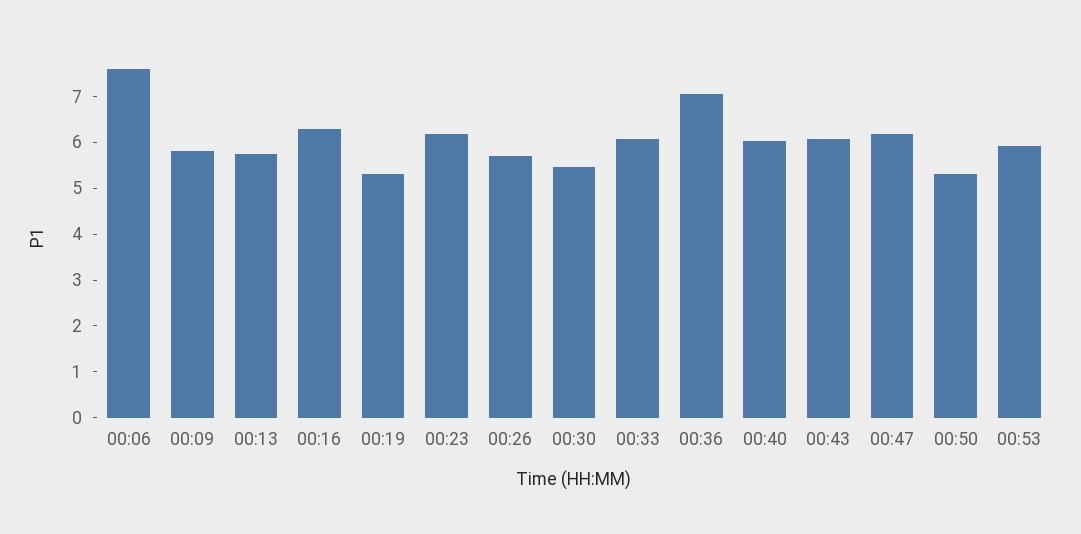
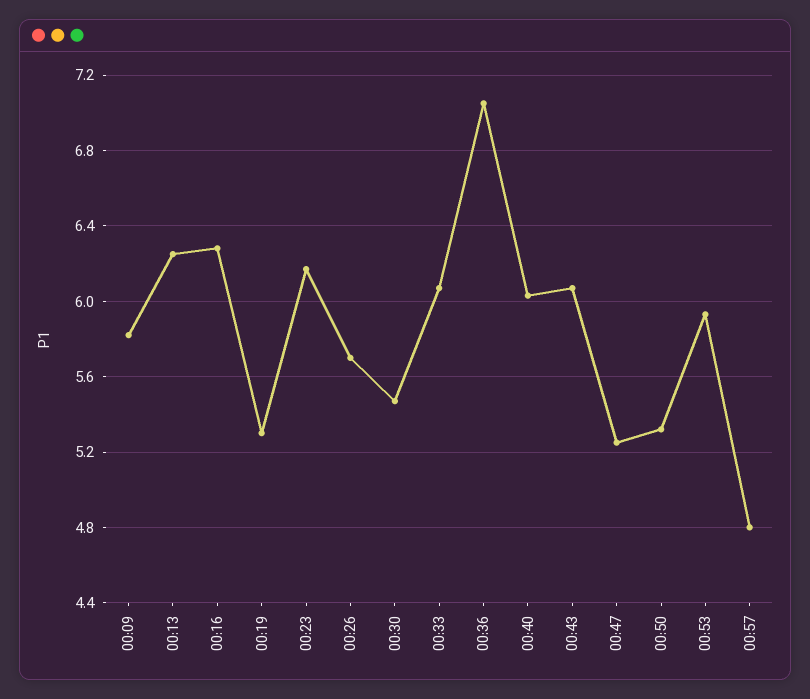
00:06: 7.6 -> none
00:13: 5.8 -> 6.25
00:47: 6.2 -> 5.25
00:57: none -> 4.8

